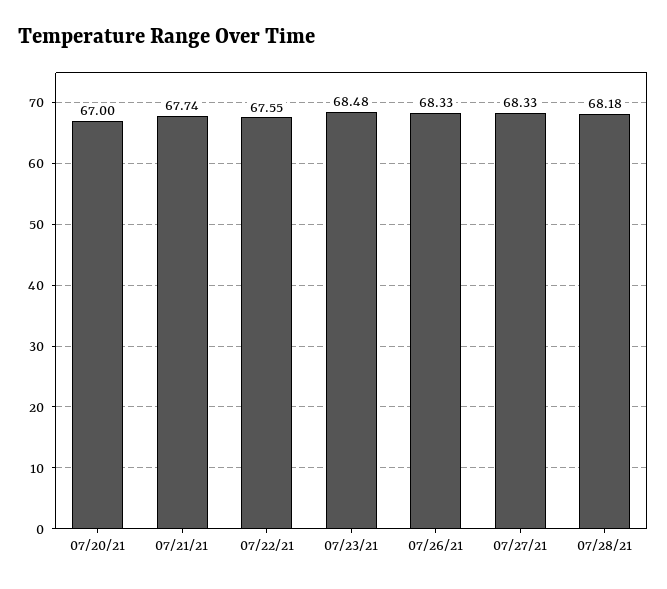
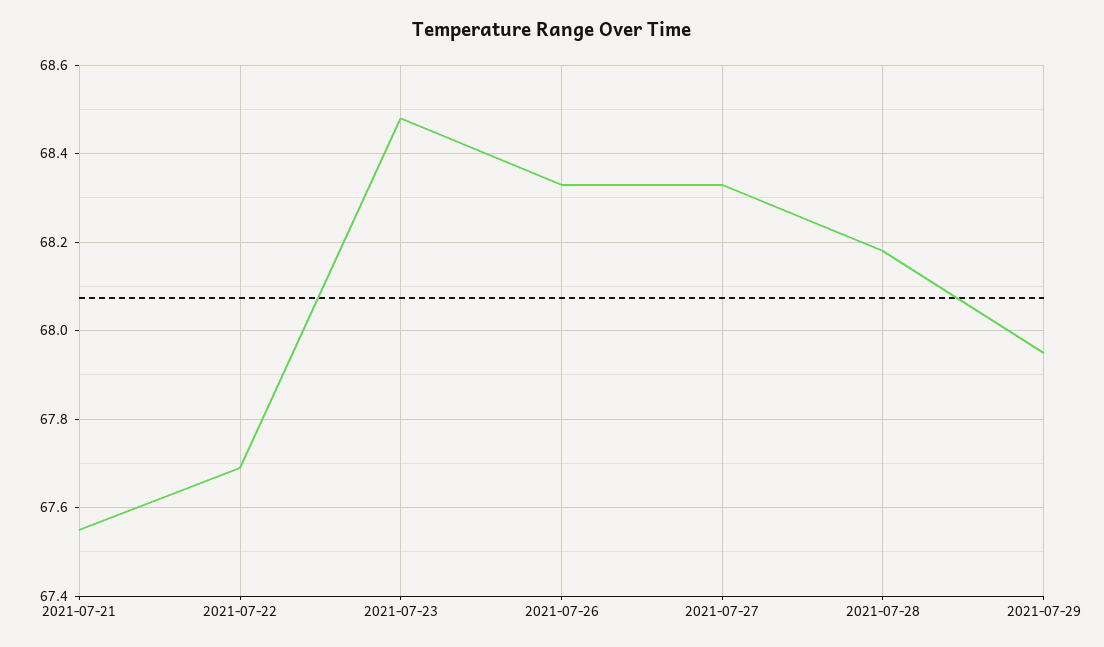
07/20/21: 67 -> none
07/21/21: 67.74 -> 67.55
07/22/21: 67.55 -> 67.7
2021-07-29: none -> 67.95

